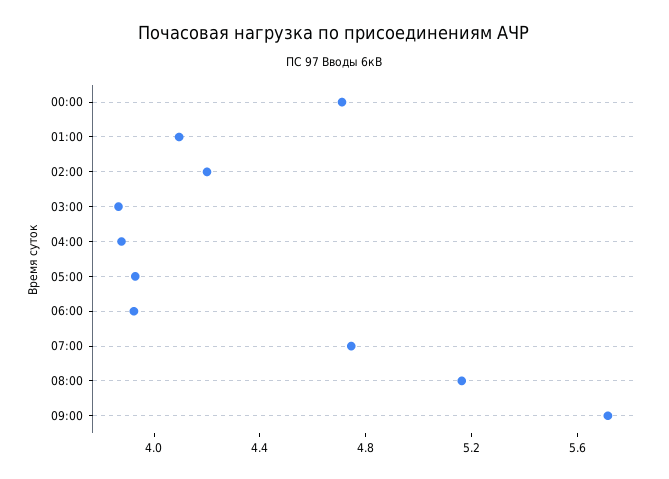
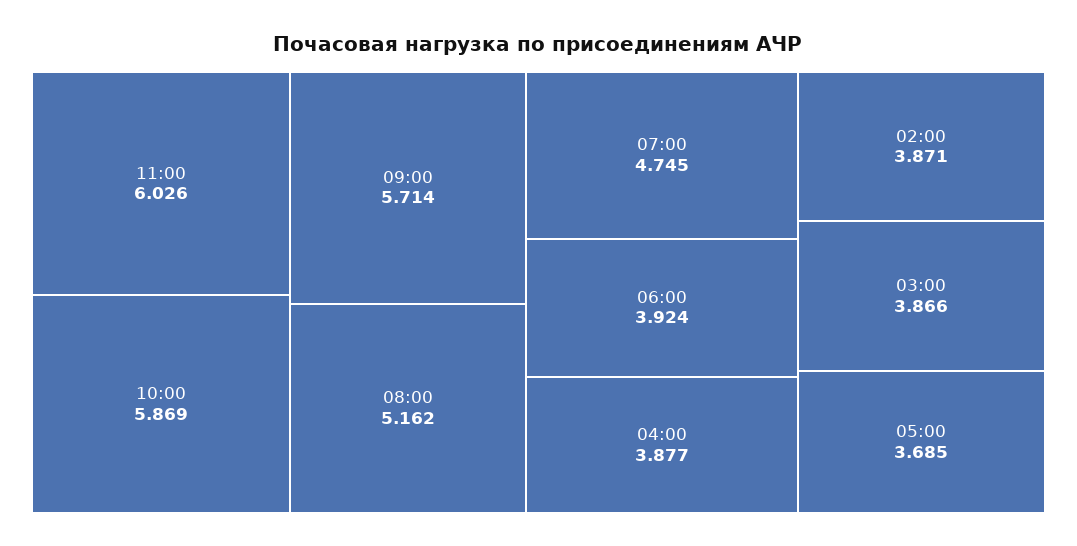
00:00: 4.7 -> none
01:00: 4.1 -> none
02:00: 4.2 -> 3.871
05:00: 3.9 -> 3.685
11:00: none -> 6.026
10:00: none -> 5.869

